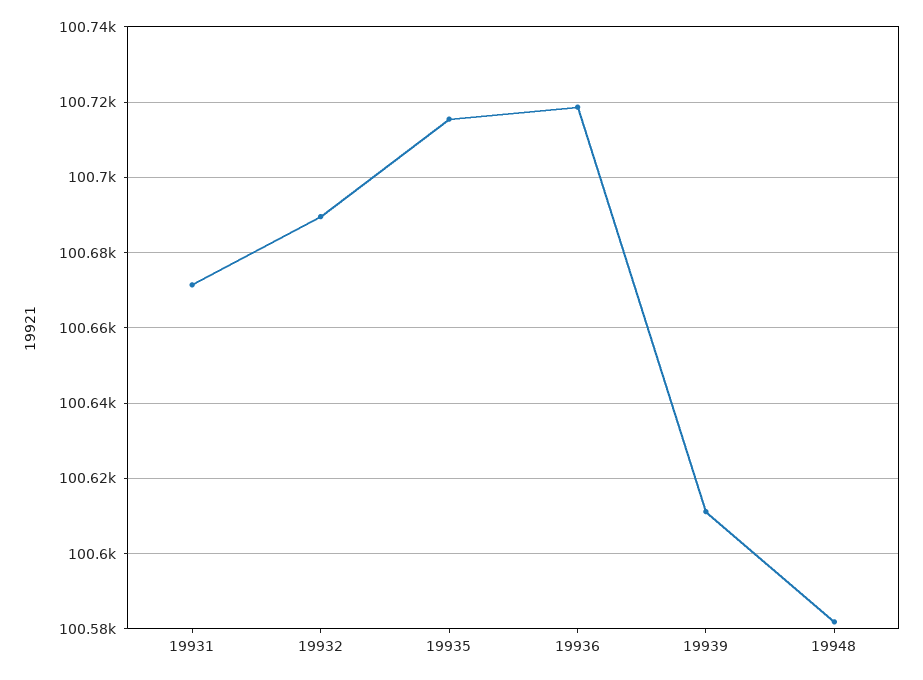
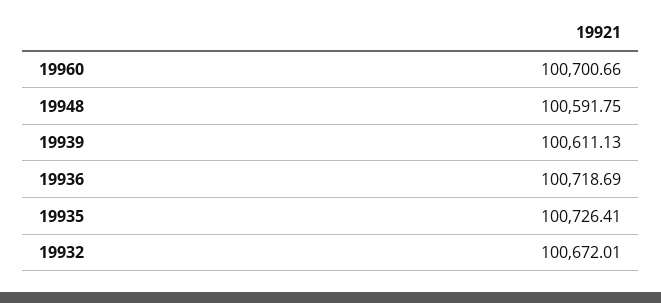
19931: 100672 -> none
19932: 100690 -> 100672.01
19935: 100716 -> 100726.41
19948: 100582 -> 100591.75
19960: none -> 100700.66

